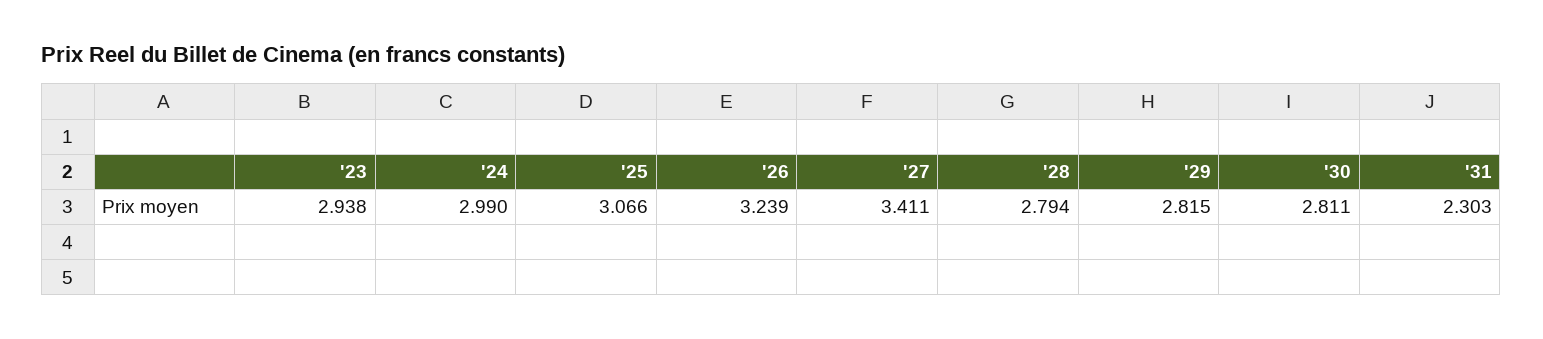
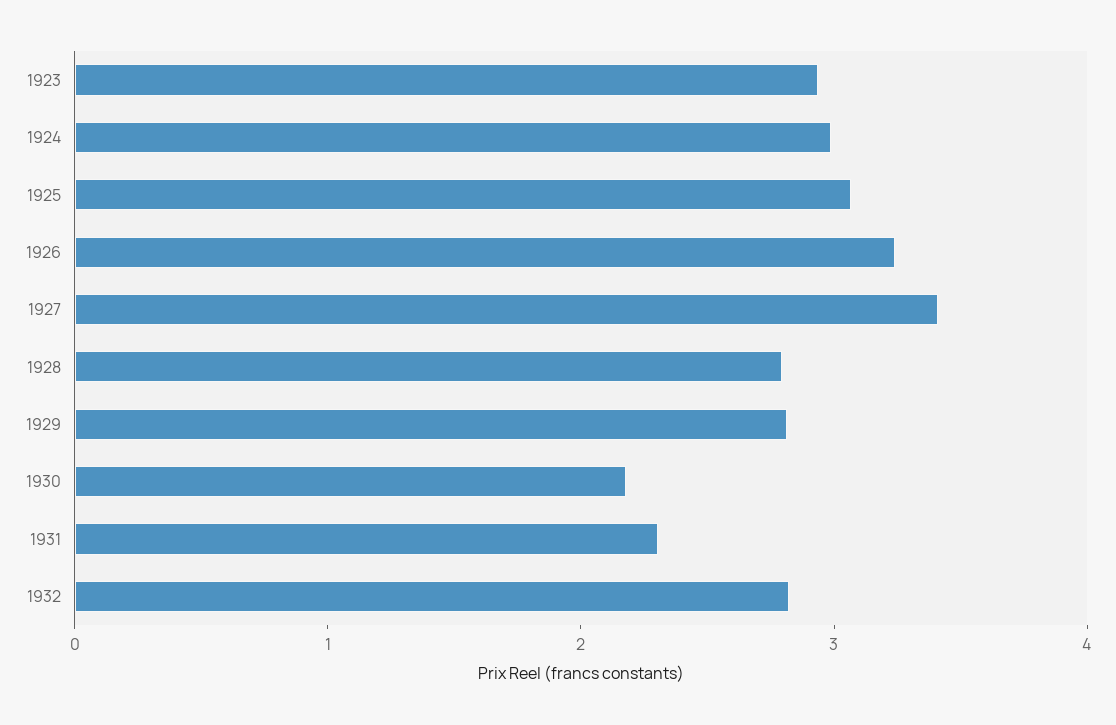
'30: 2.811 -> 2.2
1932: none -> 2.8

